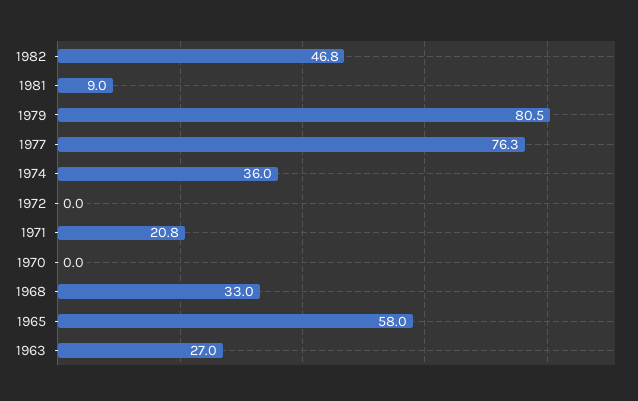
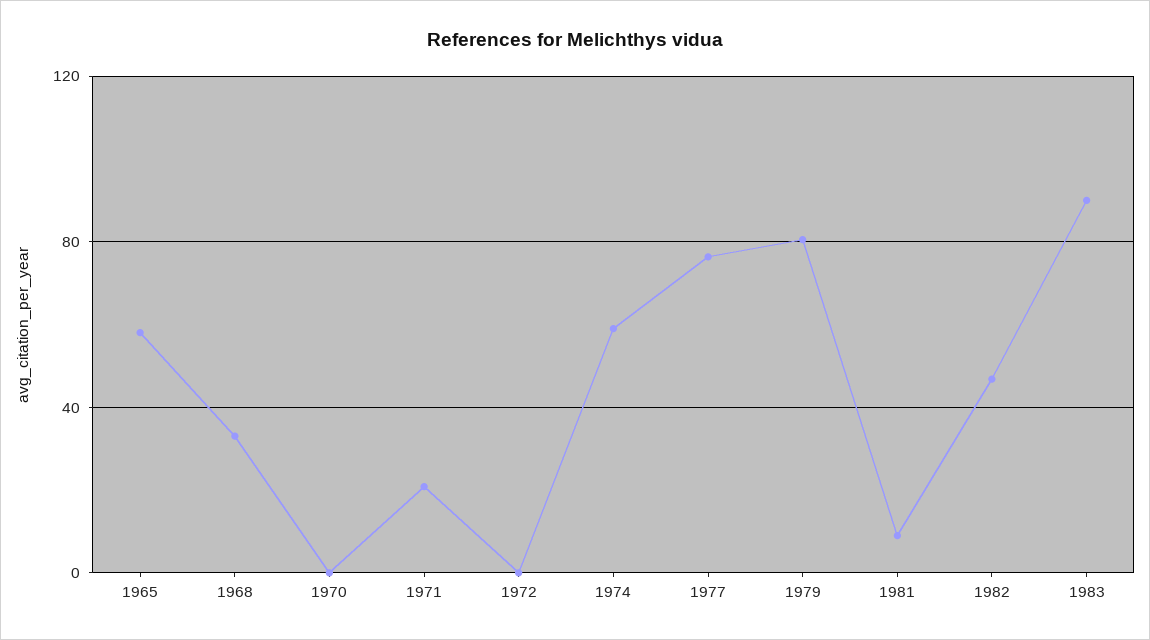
1974: 36 -> 60
1963: 27 -> none
1983: none -> 90

